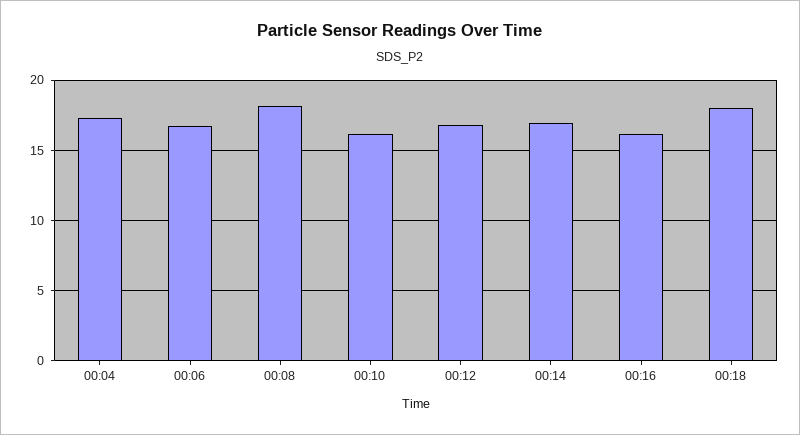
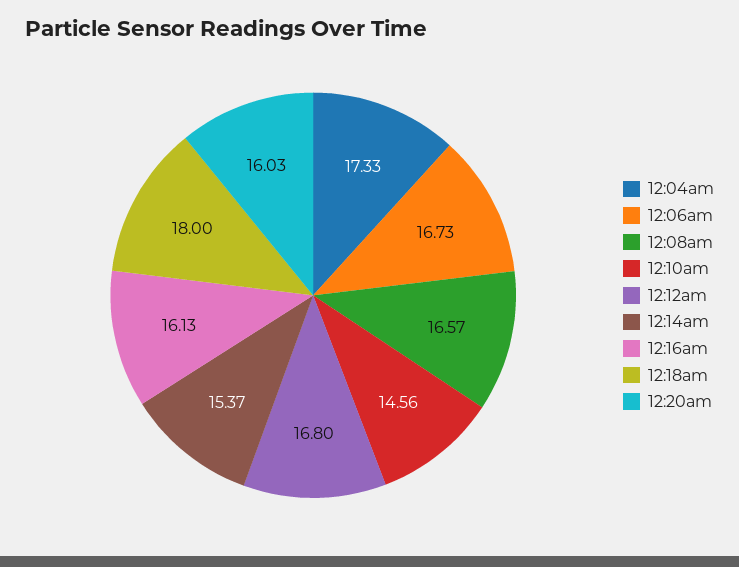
00:08: 18 -> 16.57
00:10: 16 -> 14.56
00:14: 17 -> 15.37
12:20am: none -> 16.03

